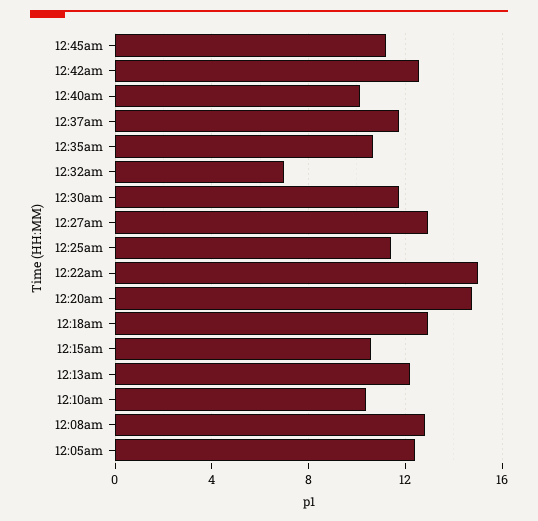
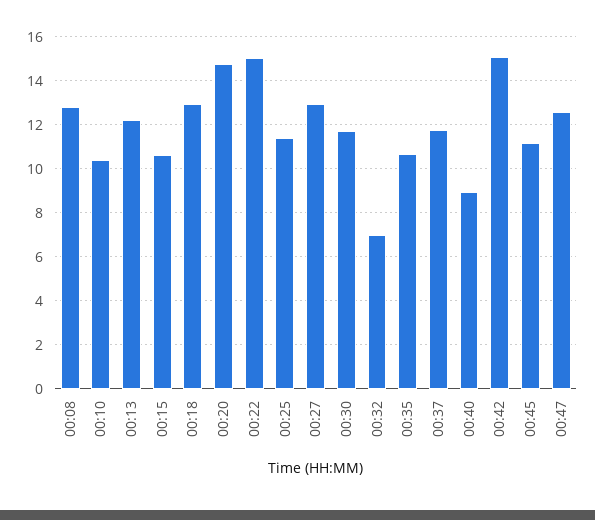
12:42am: 12.5 -> 15
12:40am: 10 -> 9
12:05am: 12.5 -> none
00:47: none -> 12.5

